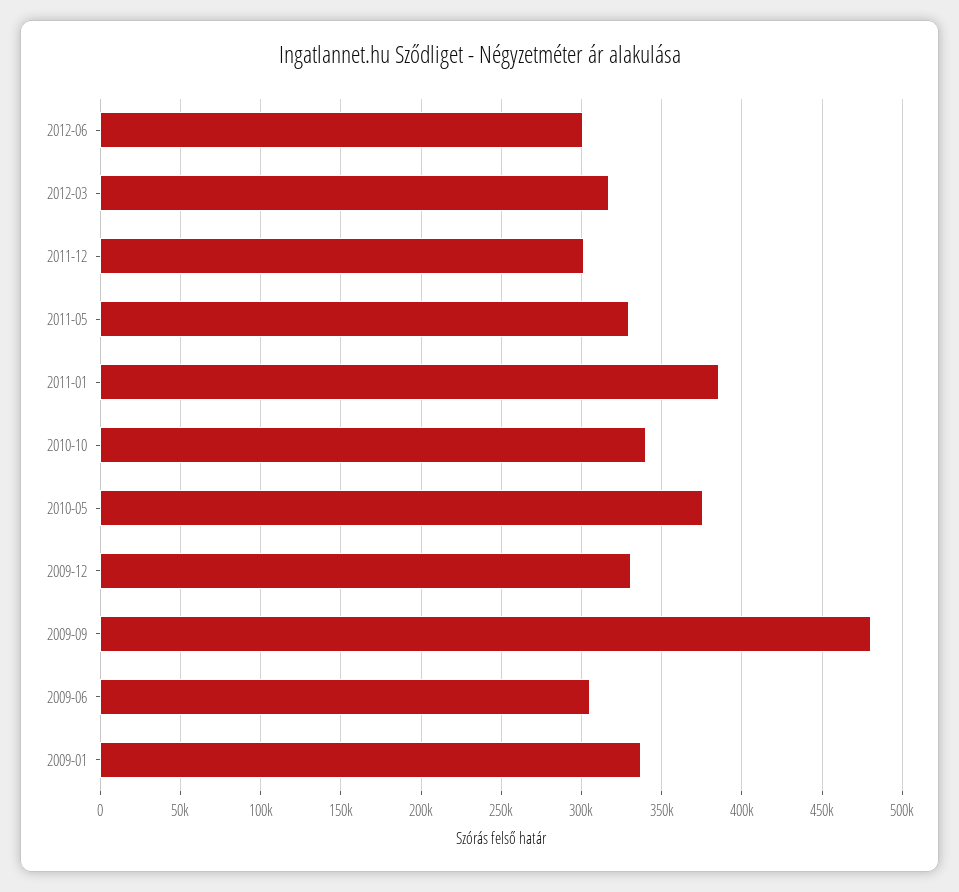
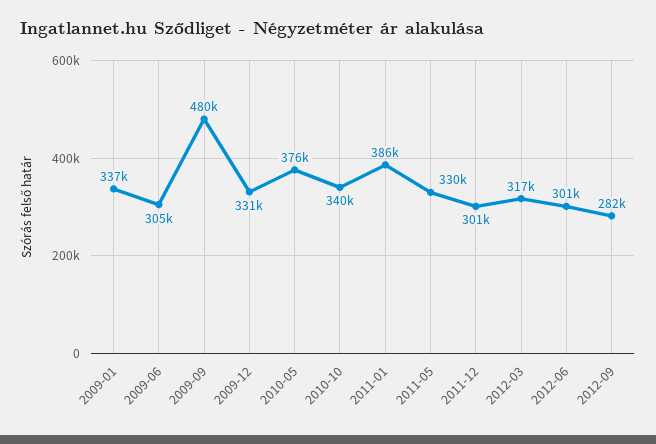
2012-09: none -> 282000

